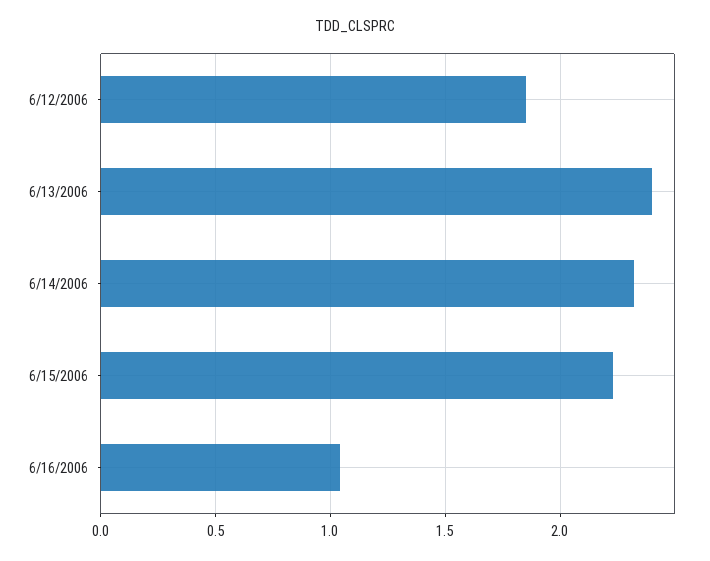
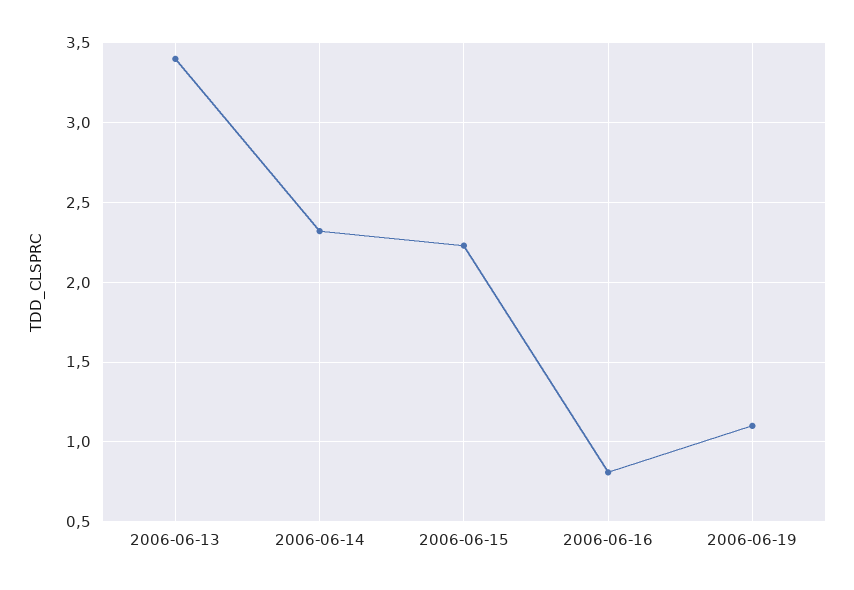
6/12/2006: 1.85 -> none
6/13/2006: 2.4 -> 3.4
6/16/2006: 1.05 -> 0.8
2006-06-19: none -> 1.1

